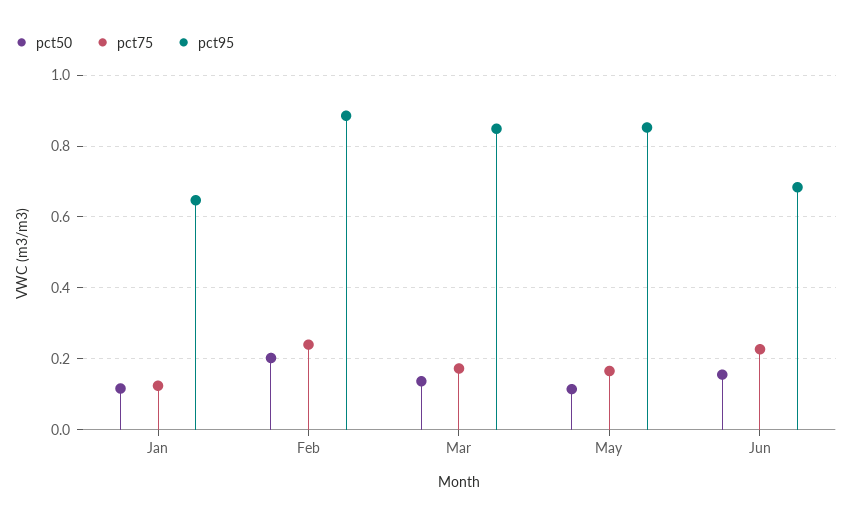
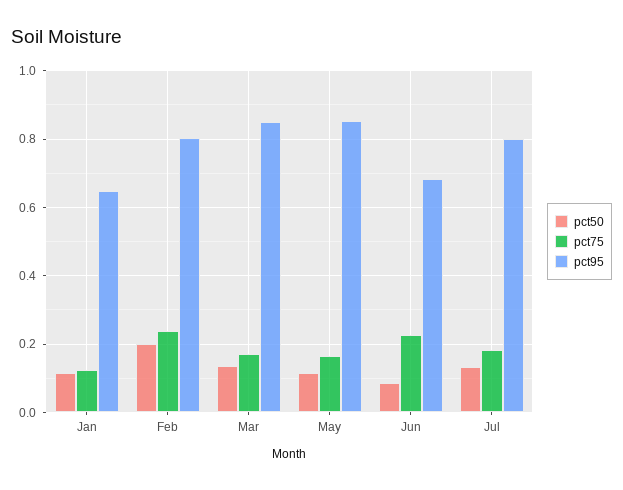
pct95, Feb: 0.88 -> 0.8
pct50, Jun: 0.16 -> 0.08
pct50, Jul: none -> 0.14
pct75, Jul: none -> 0.18
pct95, Jul: none -> 0.8

